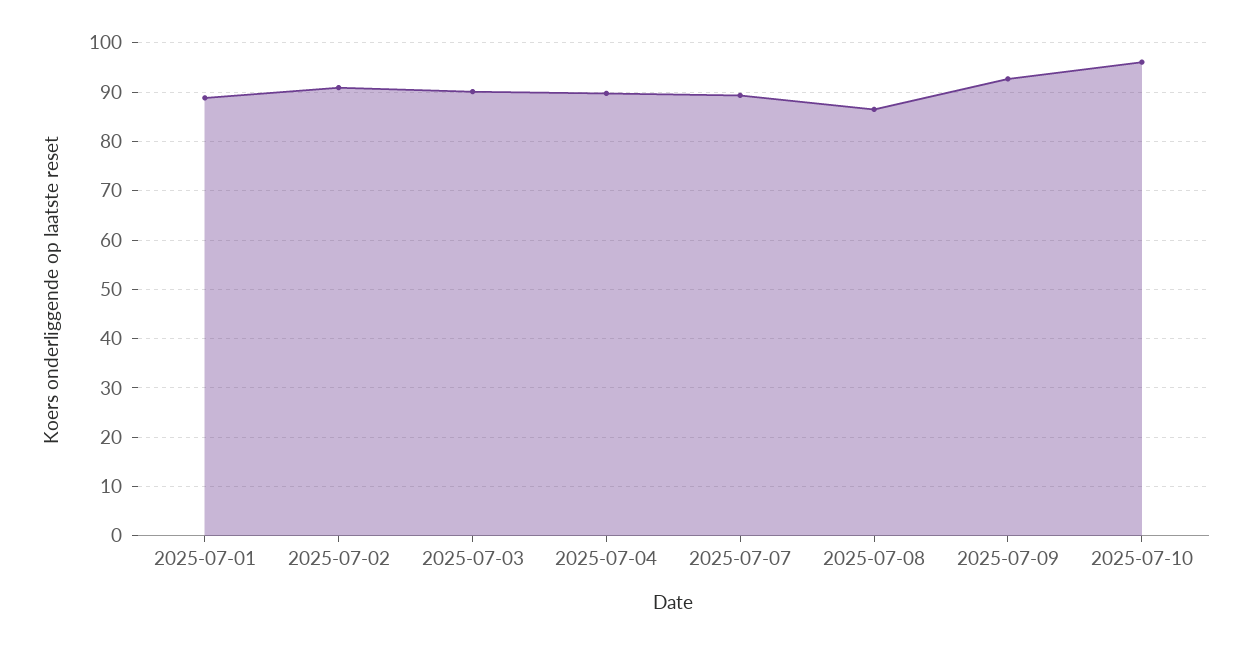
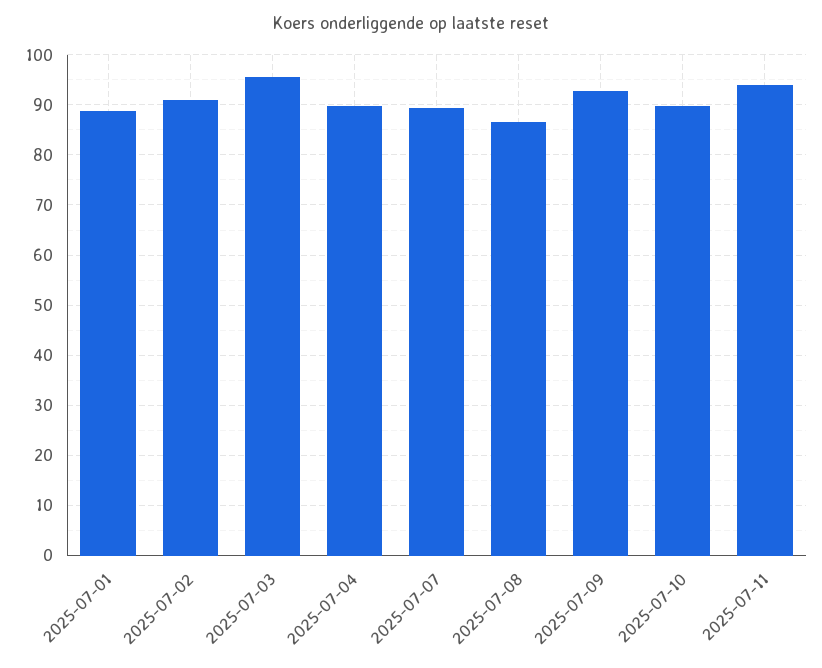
2025-07-03: 90 -> 96
2025-07-10: 96 -> 90
2025-07-11: none -> 94

